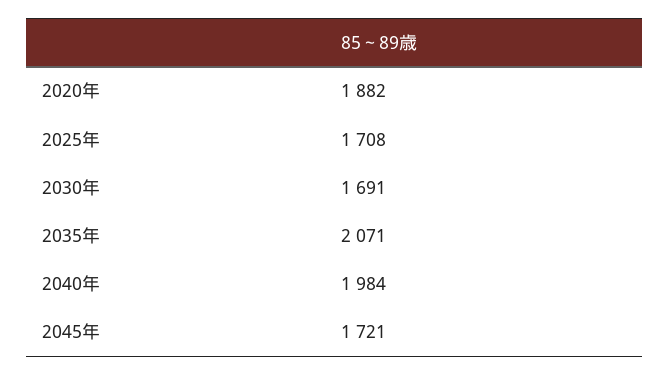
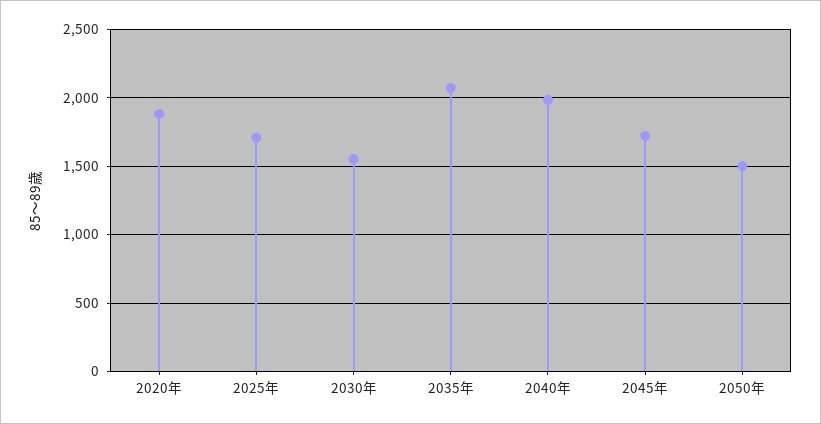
2030年: 1691 -> 1550
2050年: none -> 1500

